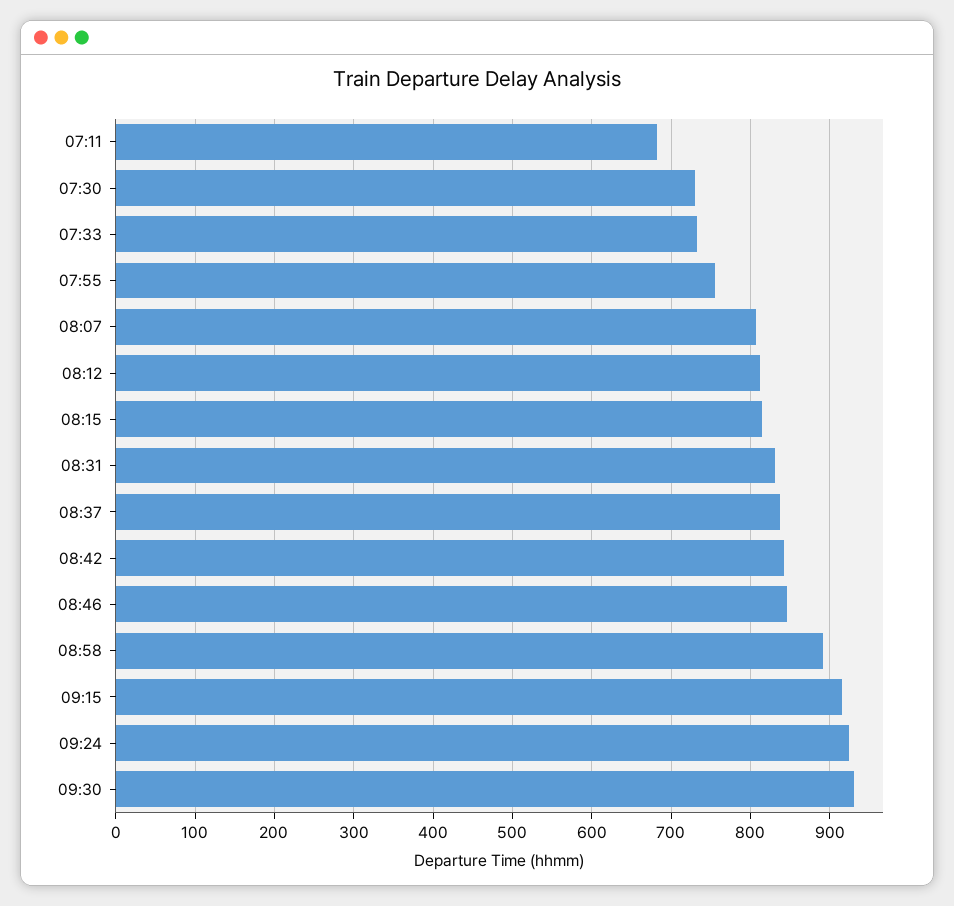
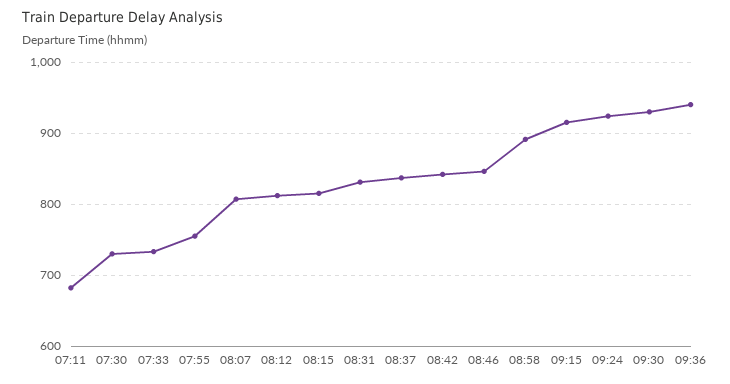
09:36: none -> 940

